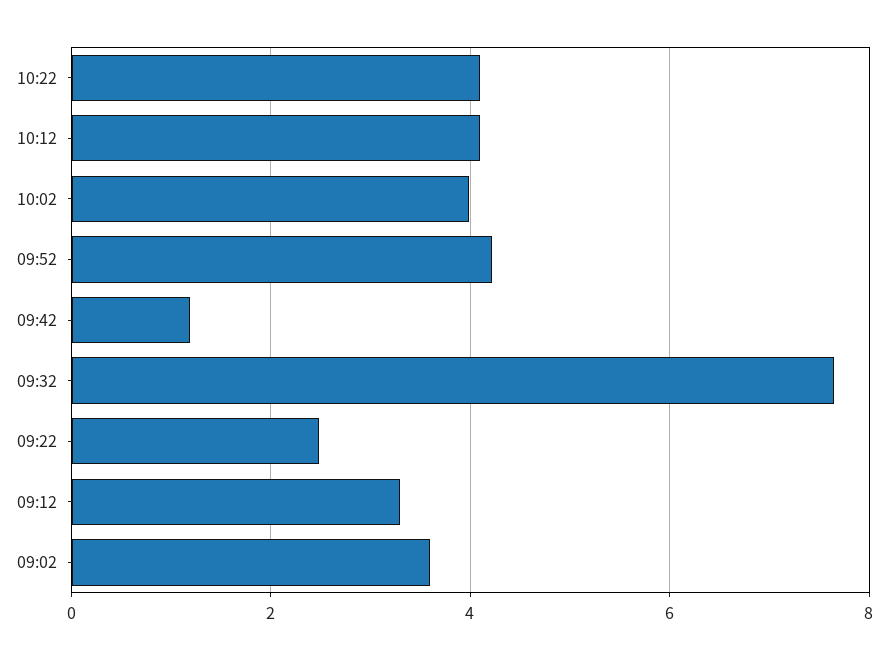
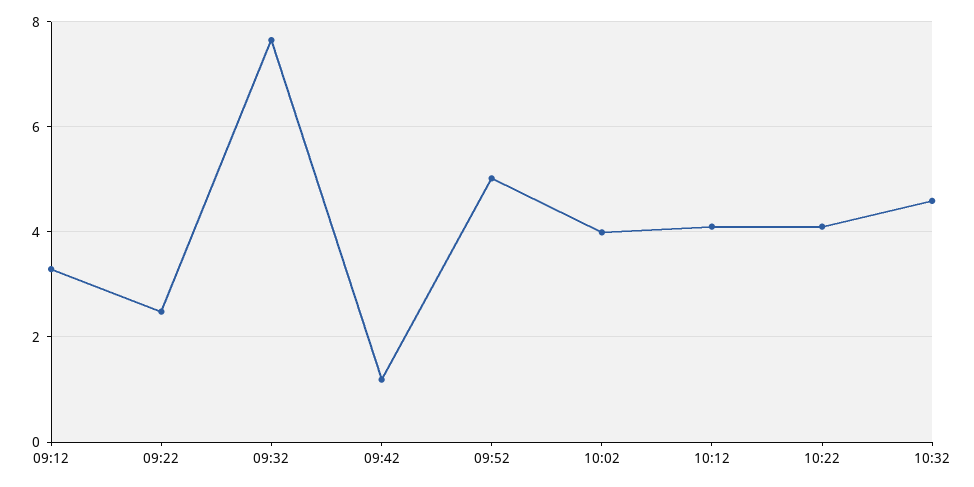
09:52: 4.2 -> 5
09:02: 3.6 -> none
10:32: none -> 4.6

